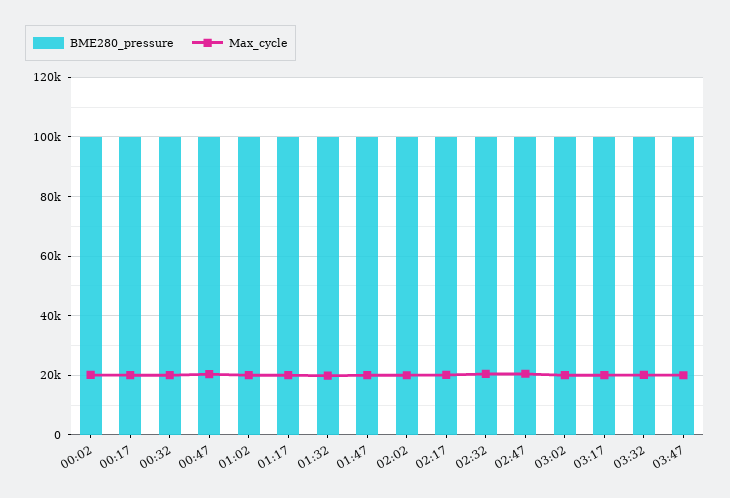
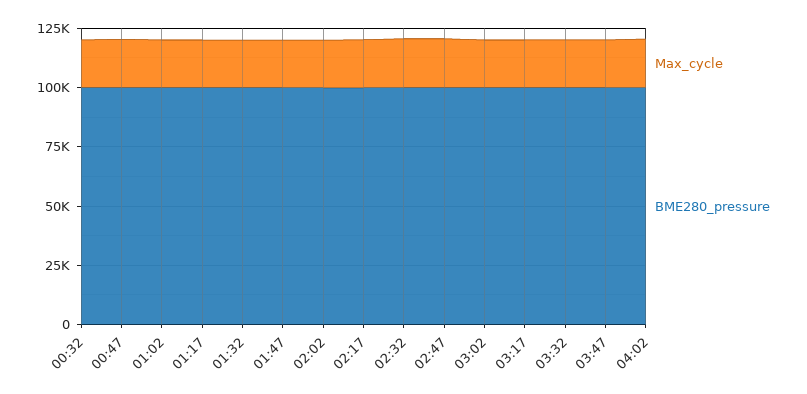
BME280_pressure, 00:02: 100000 -> none
Max_cycle, 00:02: 20000 -> none
BME280_pressure, 00:17: 100000 -> none
Max_cycle, 00:17: 20000 -> none
Max_cycle, 04:02: none -> 20000
BME280_pressure, 04:02: none -> 100000

